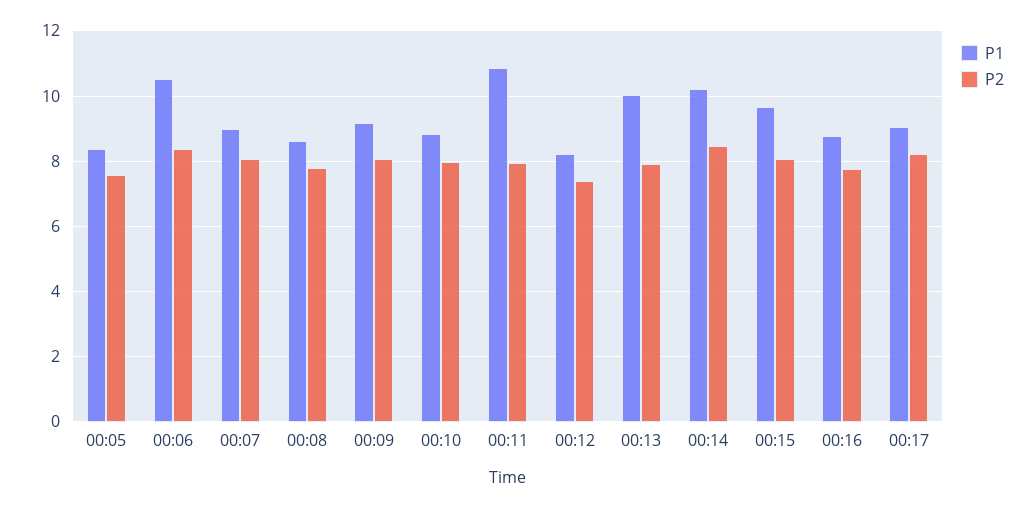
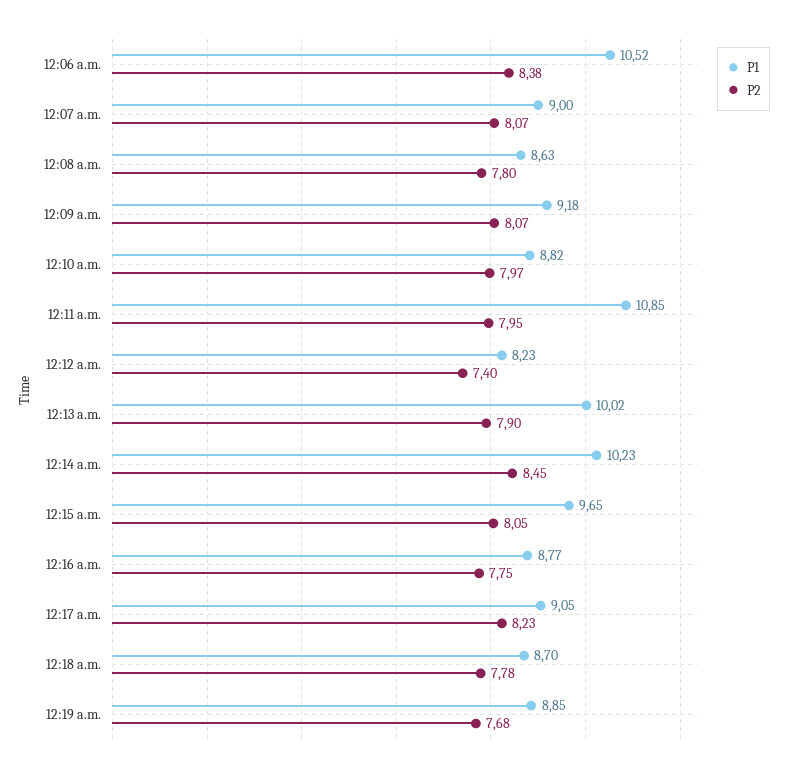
P1, 00:05: 8.4 -> none
P2, 00:05: 7.6 -> none
P1, 12:18 a.m.: none -> 8.7
P2, 12:18 a.m.: none -> 7.78
P1, 12:19 a.m.: none -> 8.85
P2, 12:19 a.m.: none -> 7.68

